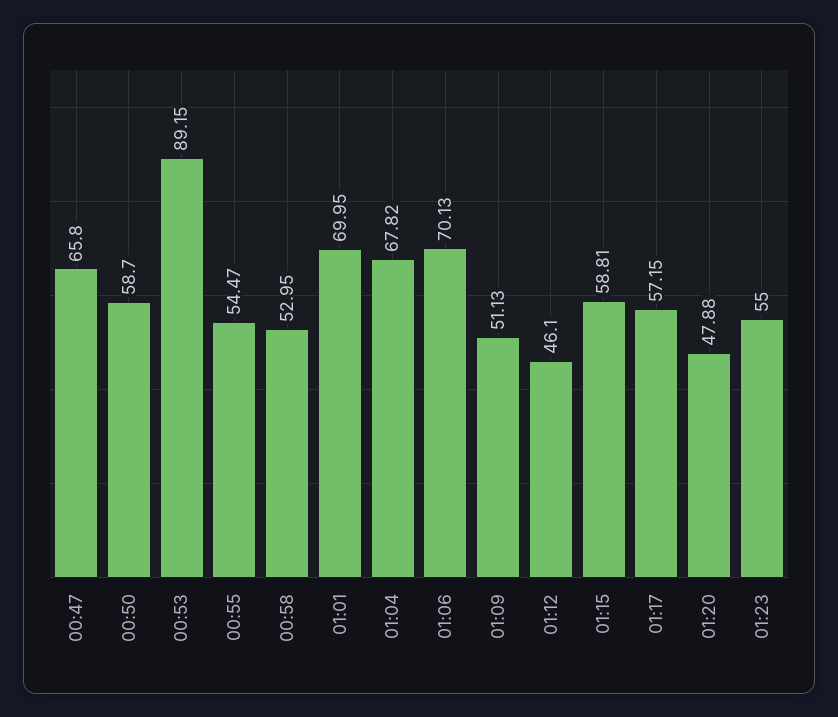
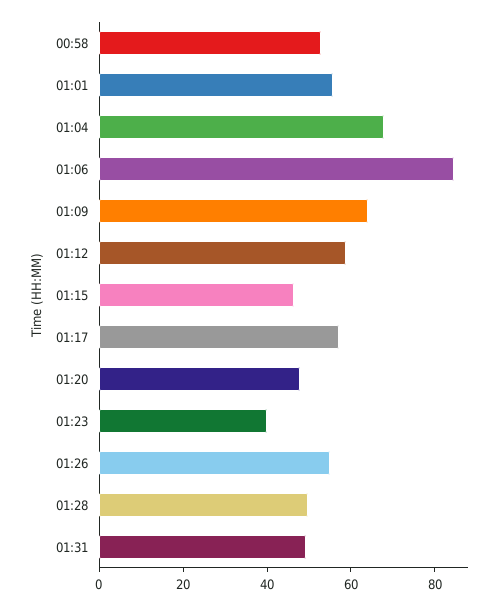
00:47: 65.8 -> none
00:50: 58.7 -> none
00:53: 89.15 -> none
00:55: 54.47 -> none
01:01: 69.95 -> 55
01:06: 70.13 -> 85
01:09: 51.13 -> 65
01:12: 46.1 -> 60
01:15: 58.81 -> 45
01:23: 55 -> 40
01:26: none -> 55
01:28: none -> 50
01:31: none -> 50

